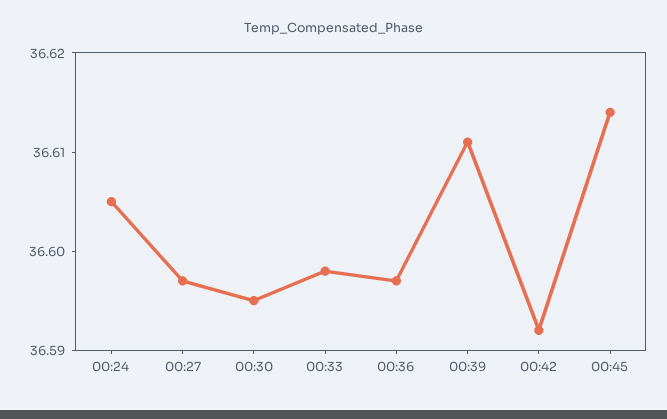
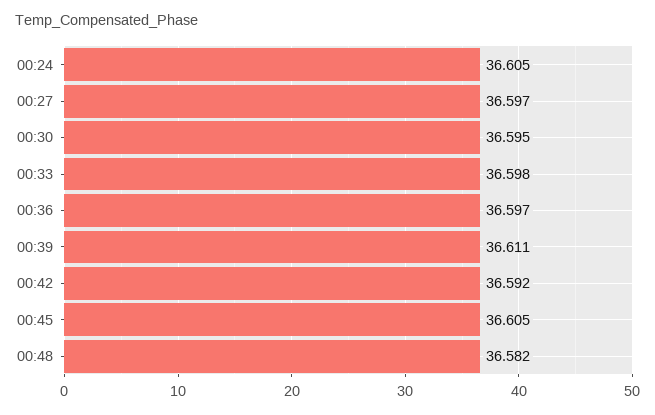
00:45: 36.614 -> 36.605
00:48: none -> 36.582

